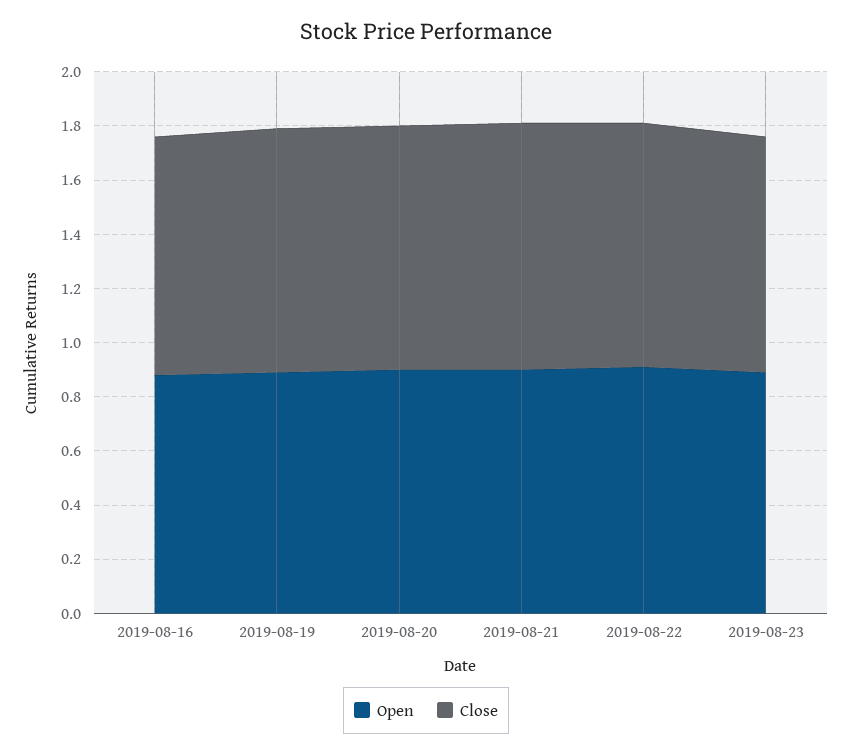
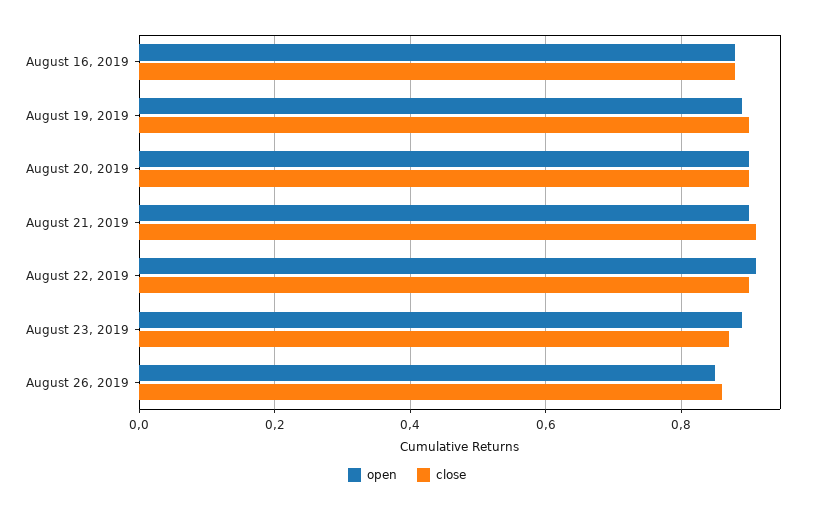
Open, August 26, 2019: none -> 0.85
Close, August 26, 2019: none -> 0.85

